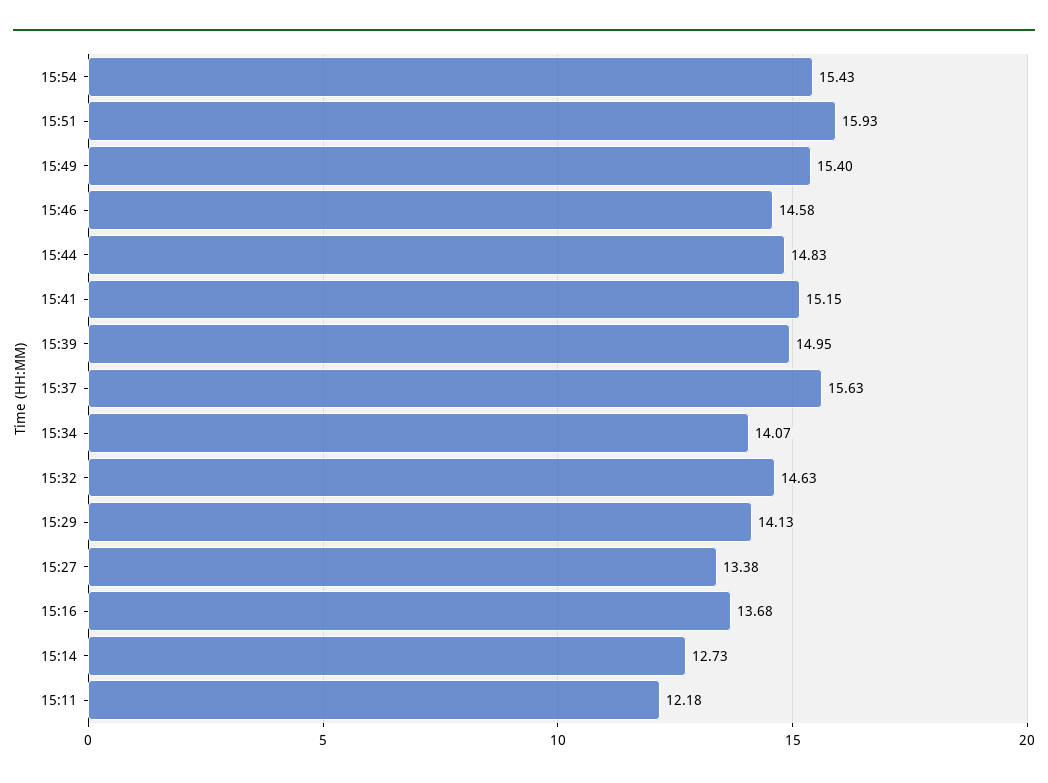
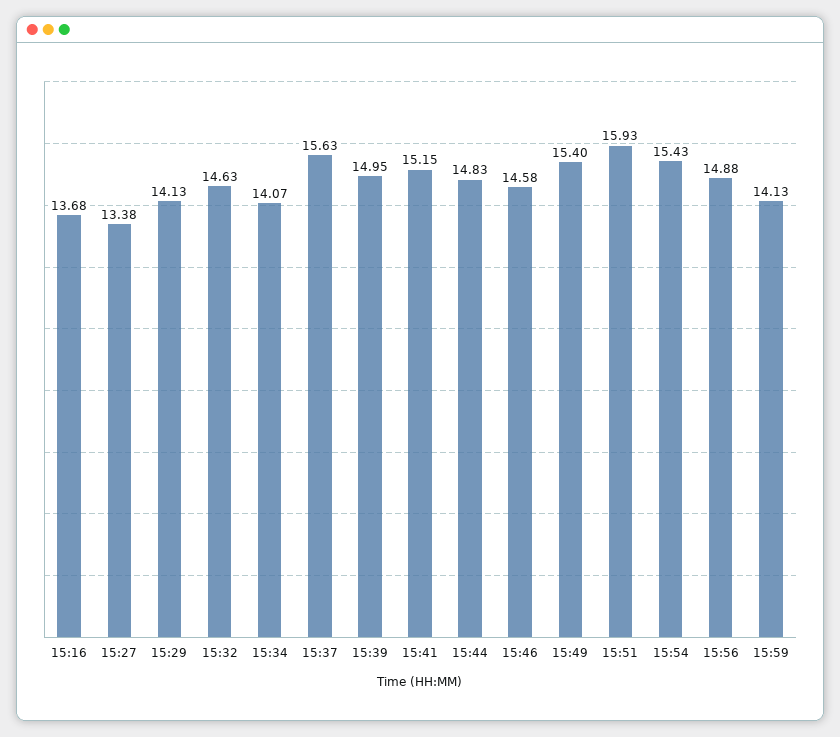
15:14: 12.73 -> none
15:11: 12.18 -> none
15:56: none -> 14.88
15:59: none -> 14.13

